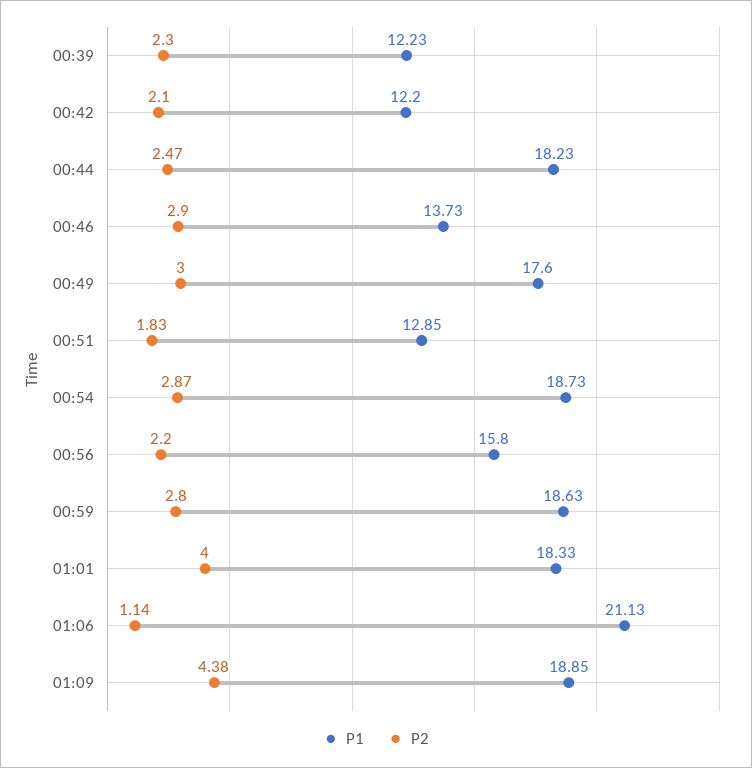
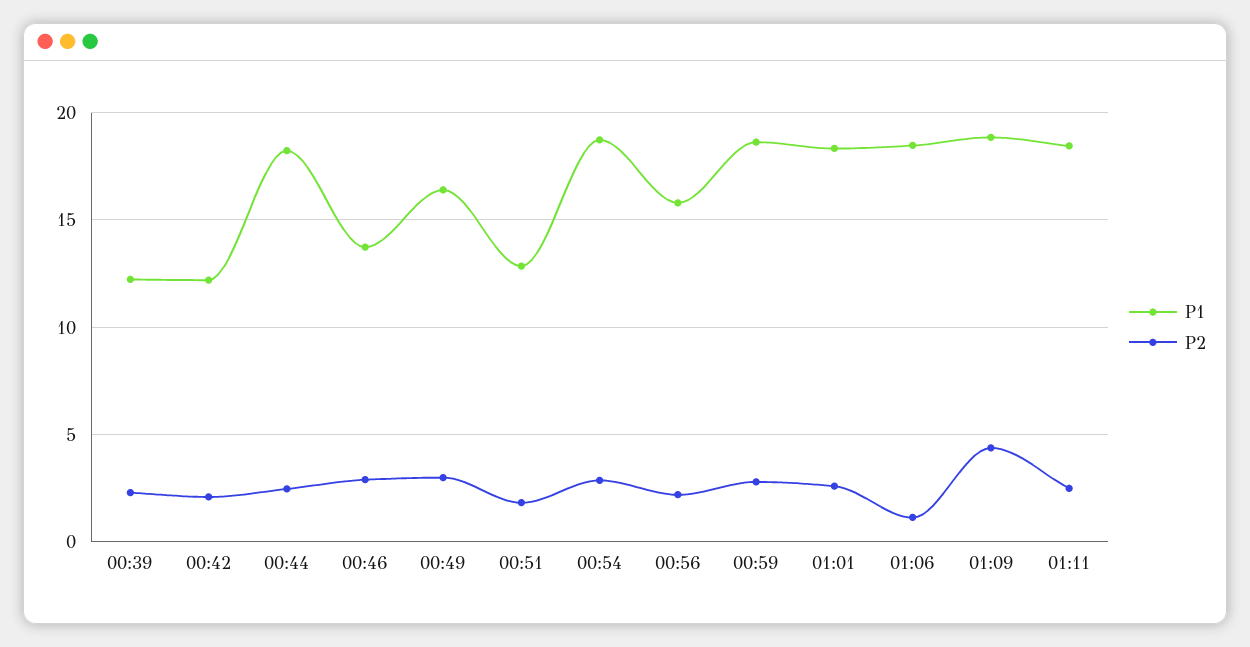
P1, 00:49: 17.6 -> 16.5
P2, 01:01: 4 -> 2.5
P1, 01:06: 21.13 -> 18.5
P1, 01:11: none -> 18.5
P2, 01:11: none -> 2.5

